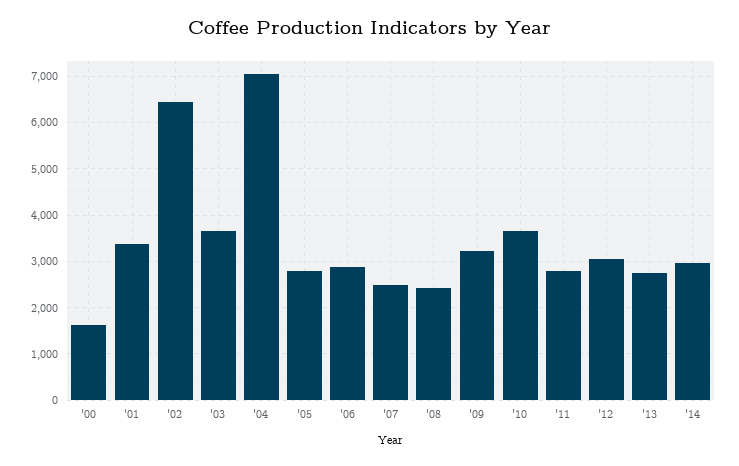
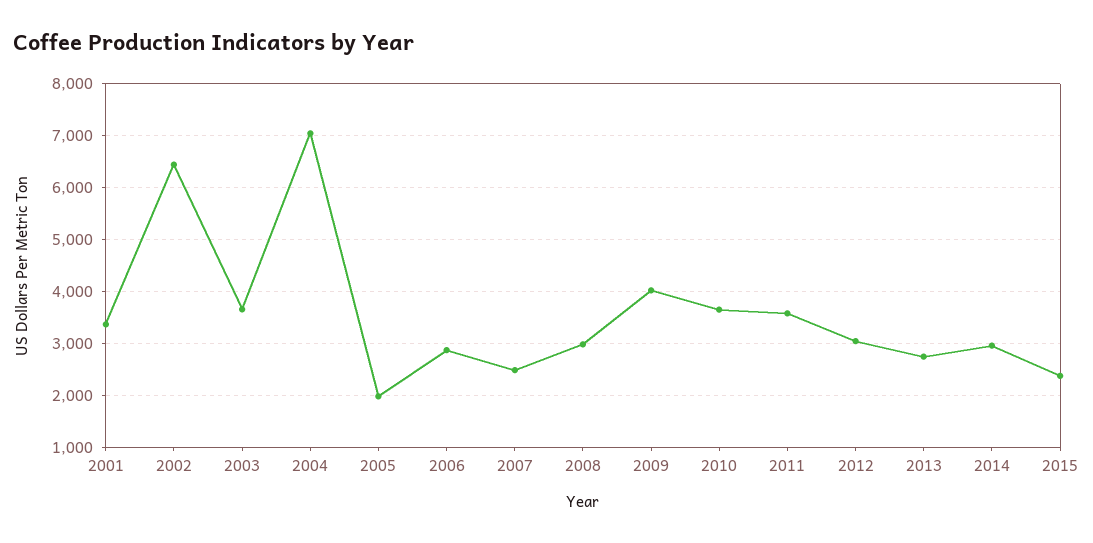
'00: 1600 -> none
'05: 2800 -> 2000
'08: 2400 -> 3000
'09: 3200 -> 4000
'11: 2800 -> 3600
2015: none -> 2400

